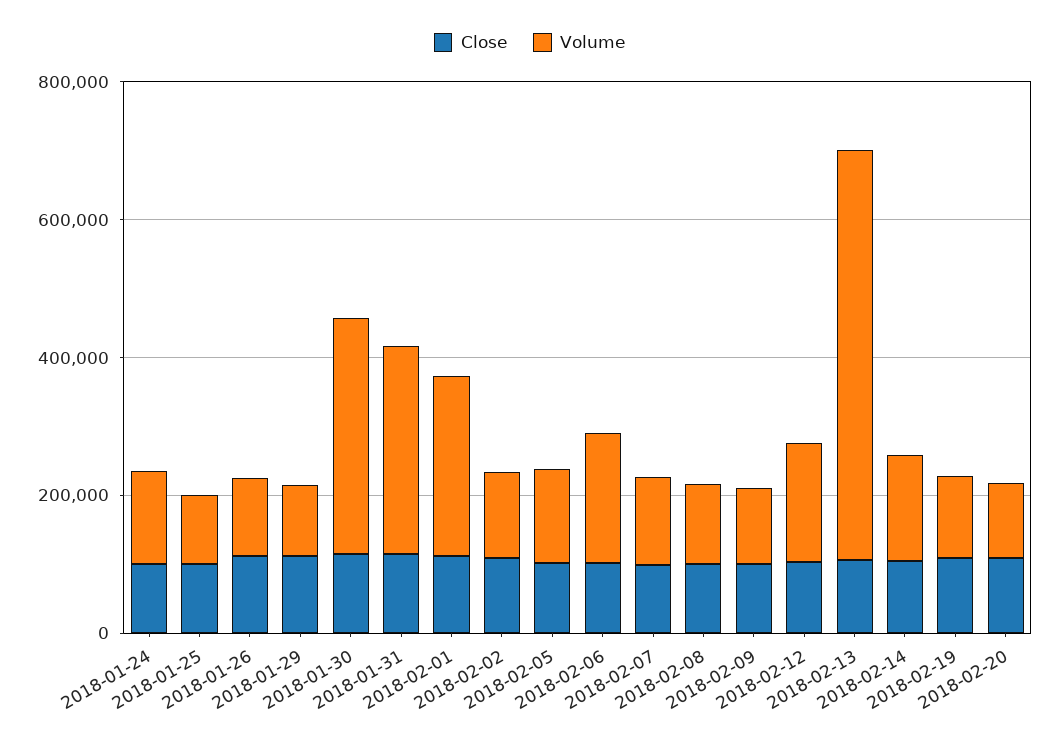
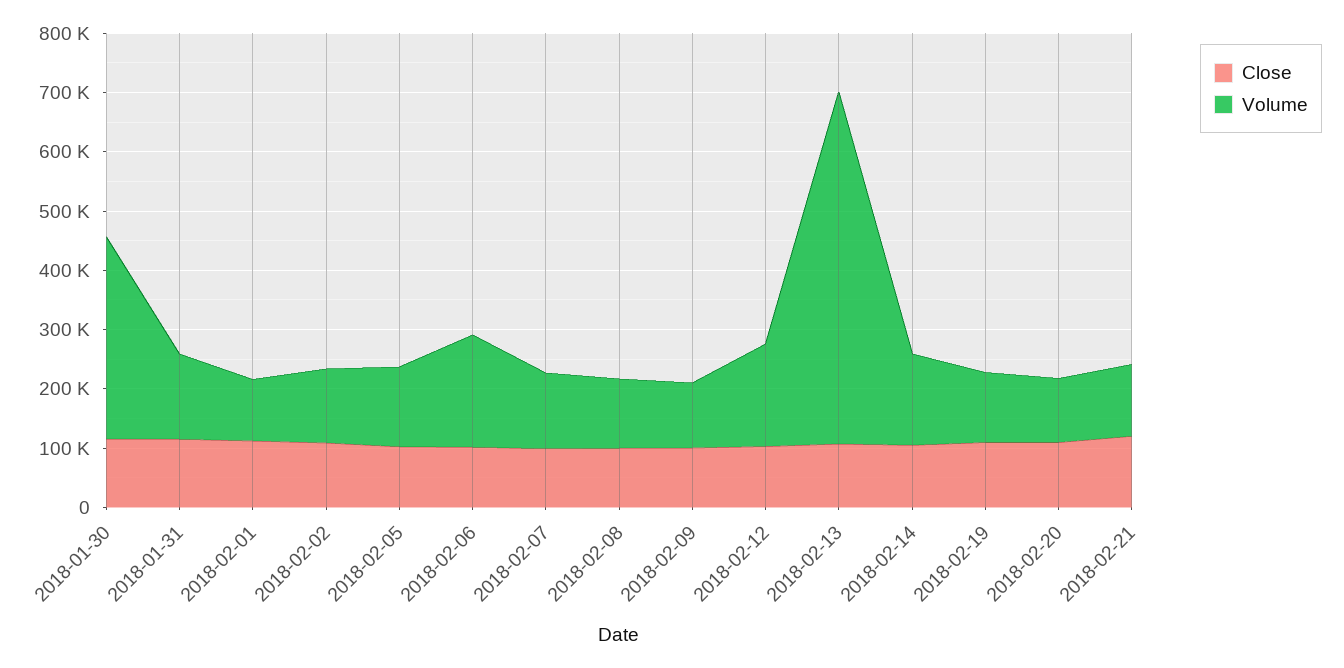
Close, 2018-01-24: 100000 -> none
Volume, 2018-01-24: 150000 -> none
Close, 2018-01-25: 100000 -> none
Volume, 2018-01-25: 100000 -> none
Close, 2018-01-26: 100000 -> none
Volume, 2018-01-26: 100000 -> none
Close, 2018-01-29: 100000 -> none
Volume, 2018-01-29: 100000 -> none
Volume, 2018-01-31: 300000 -> 140000
Volume, 2018-02-01: 250000 -> 100000
Close, 2018-02-21: none -> 120000
Volume, 2018-02-21: none -> 120000

